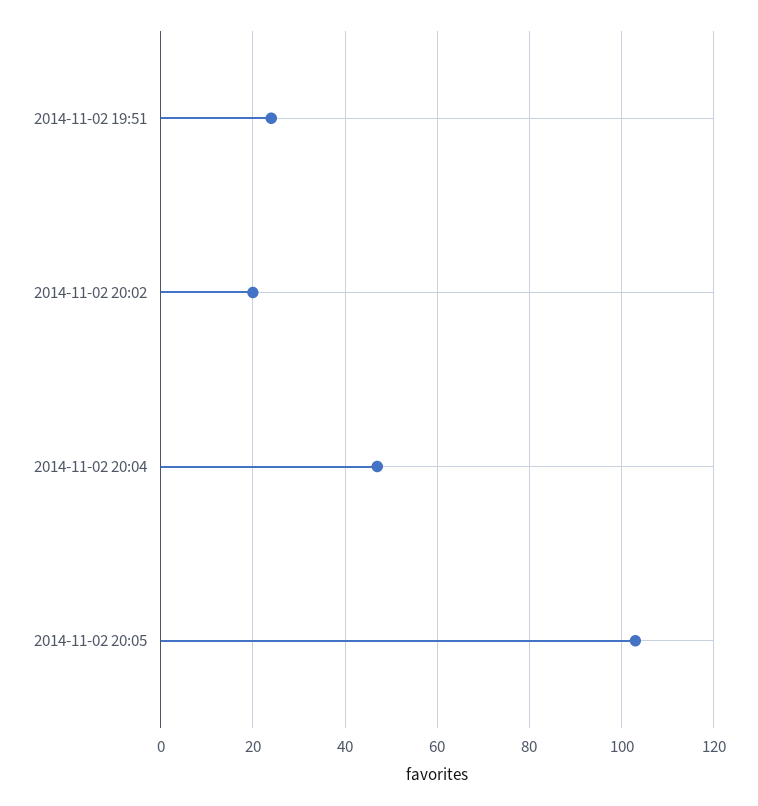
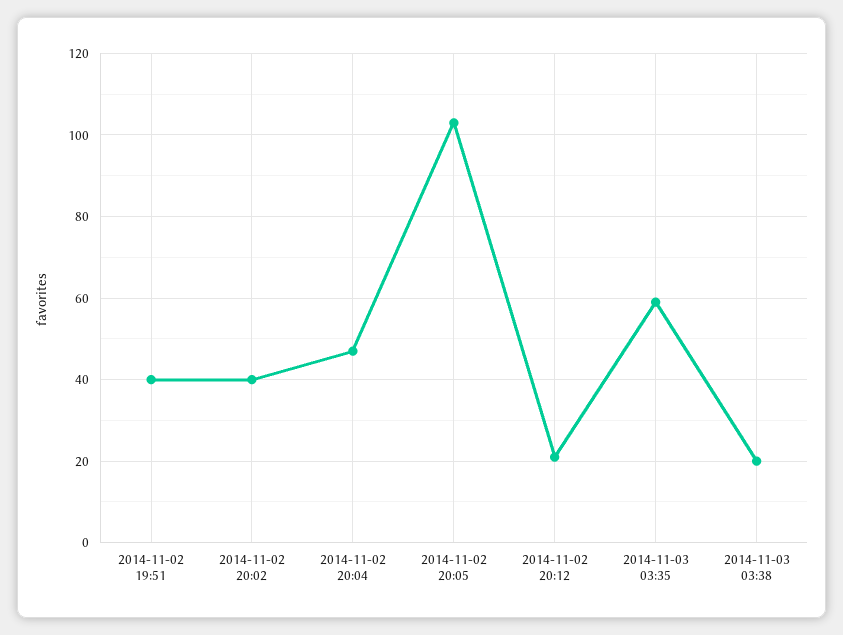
2014-11-02 19:51: 25 -> 40
2014-11-02 20:02: 20 -> 40
2014-11-02 20:12: none -> 20
2014-11-03 03:35: none -> 60
2014-11-03 03:38: none -> 20

